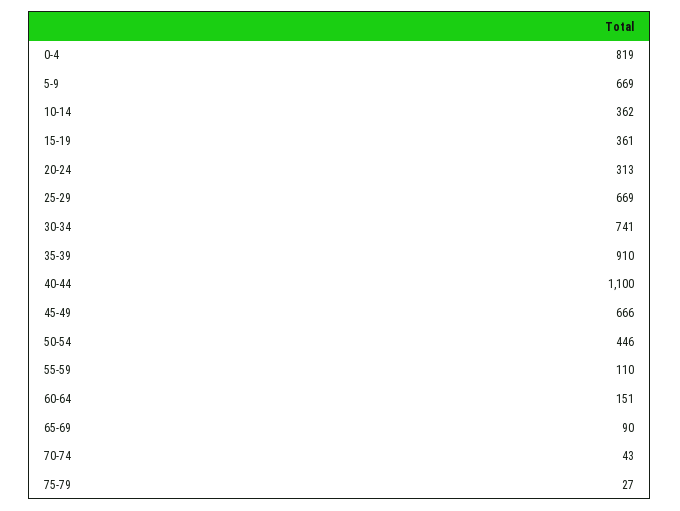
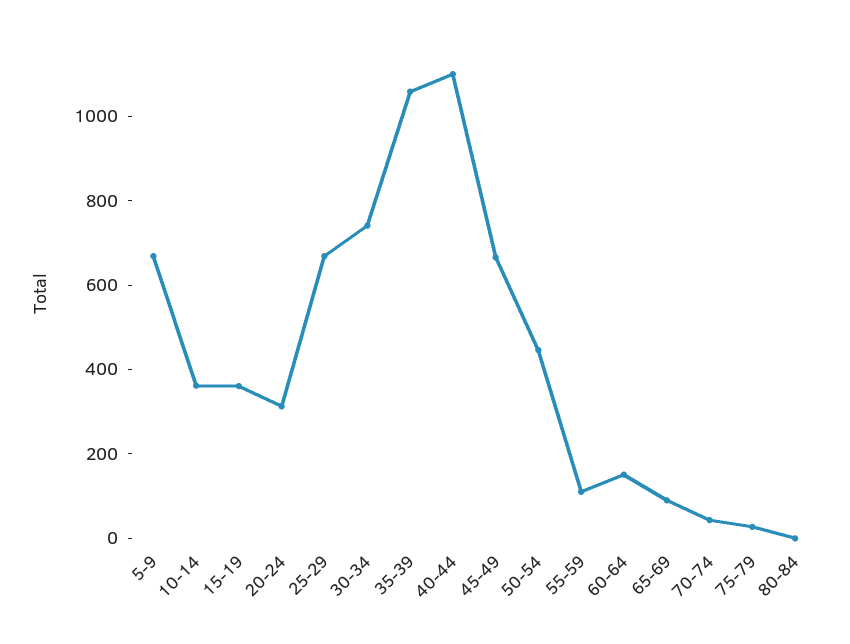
0-4: 819 -> none
35-39: 910 -> 1050
80-84: none -> 0

